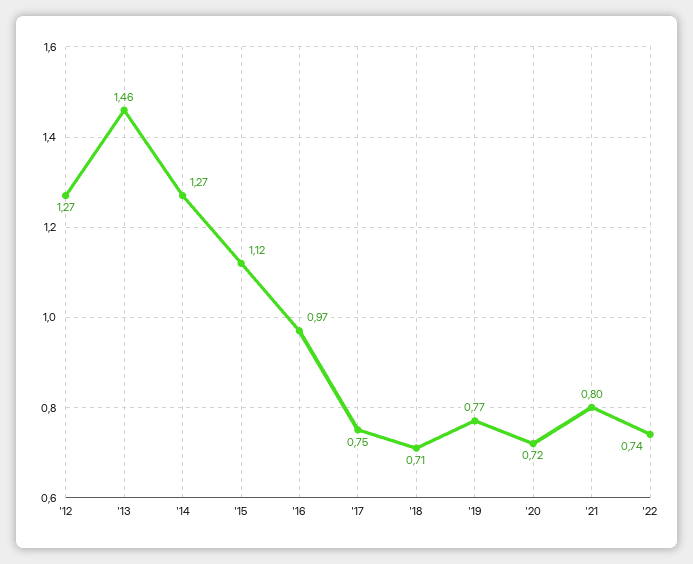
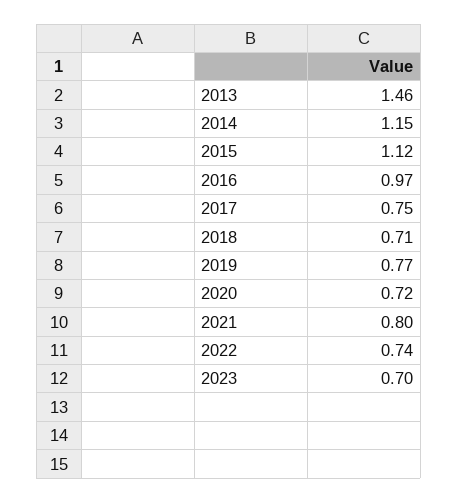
'12: 1.27 -> none
'14: 1.27 -> 1.15
2023: none -> 0.7

